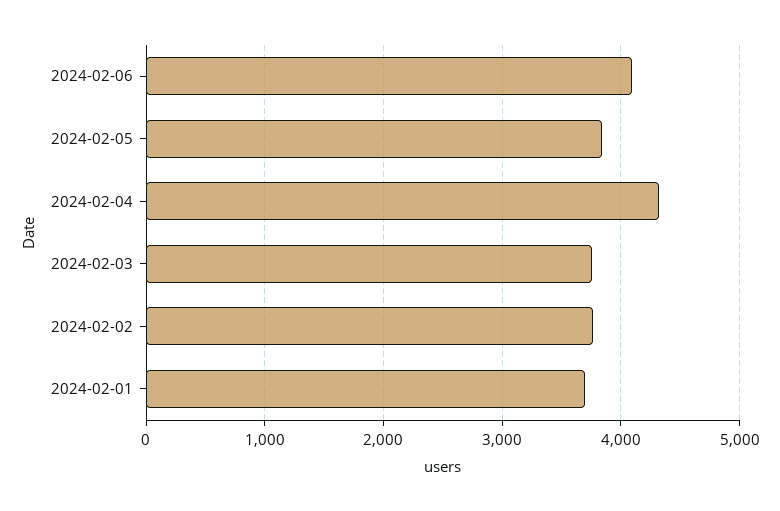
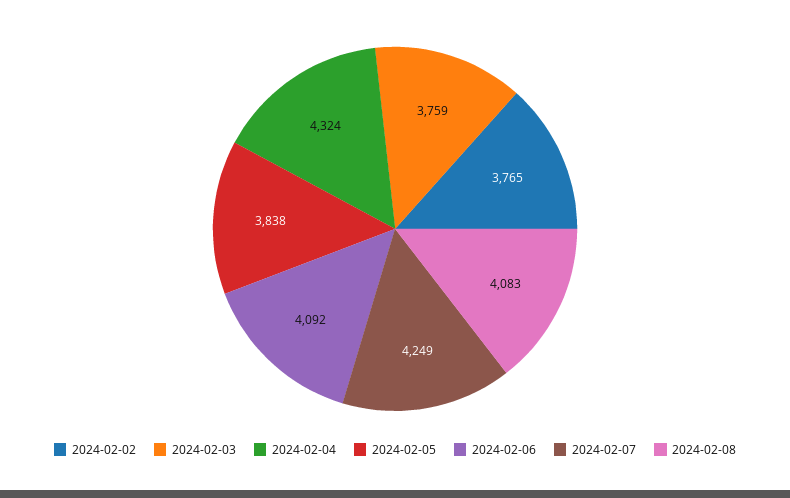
2024-02-01: 3700 -> none
2024-02-07: none -> 4249
2024-02-08: none -> 4083

